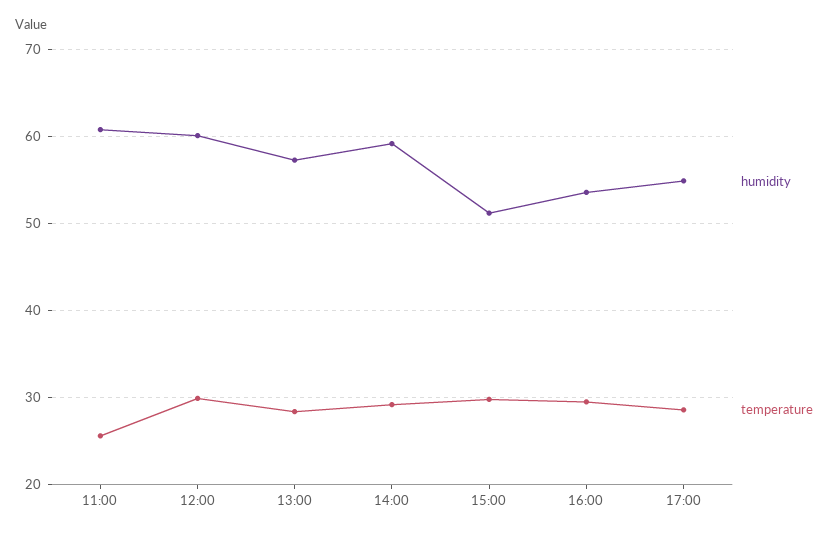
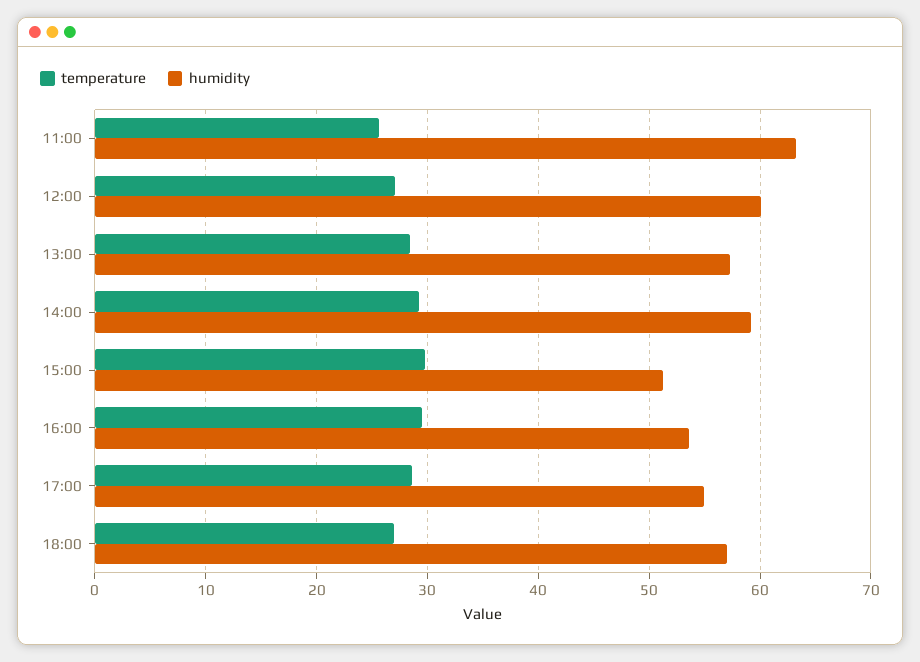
humidity, 11:00: 61 -> 63
temperature, 12:00: 30 -> 27
temperature, 18:00: none -> 27
humidity, 18:00: none -> 57

